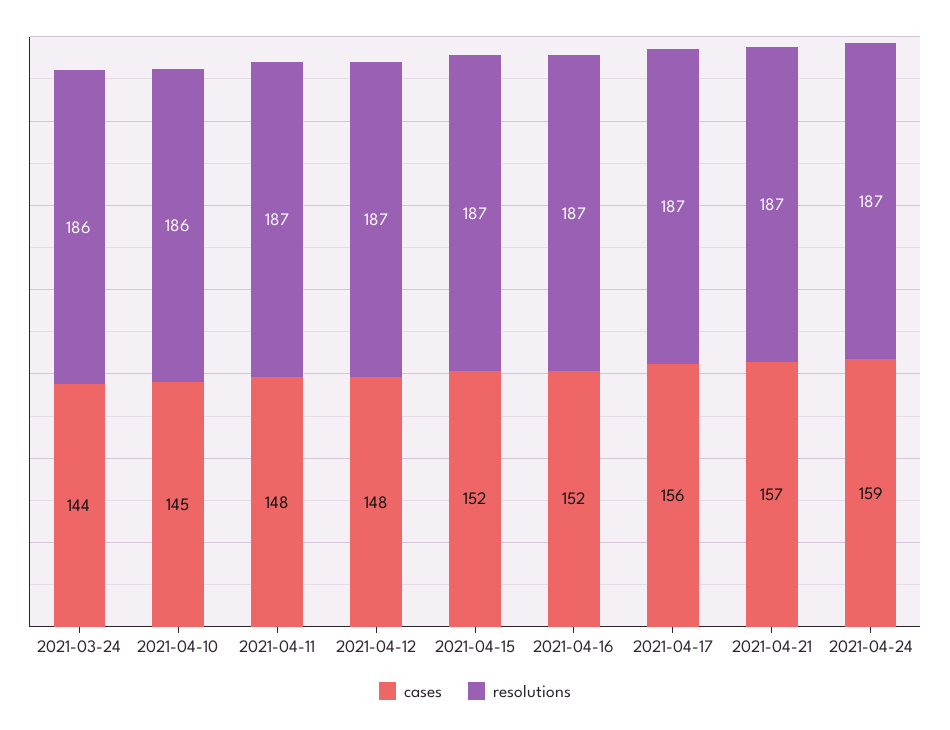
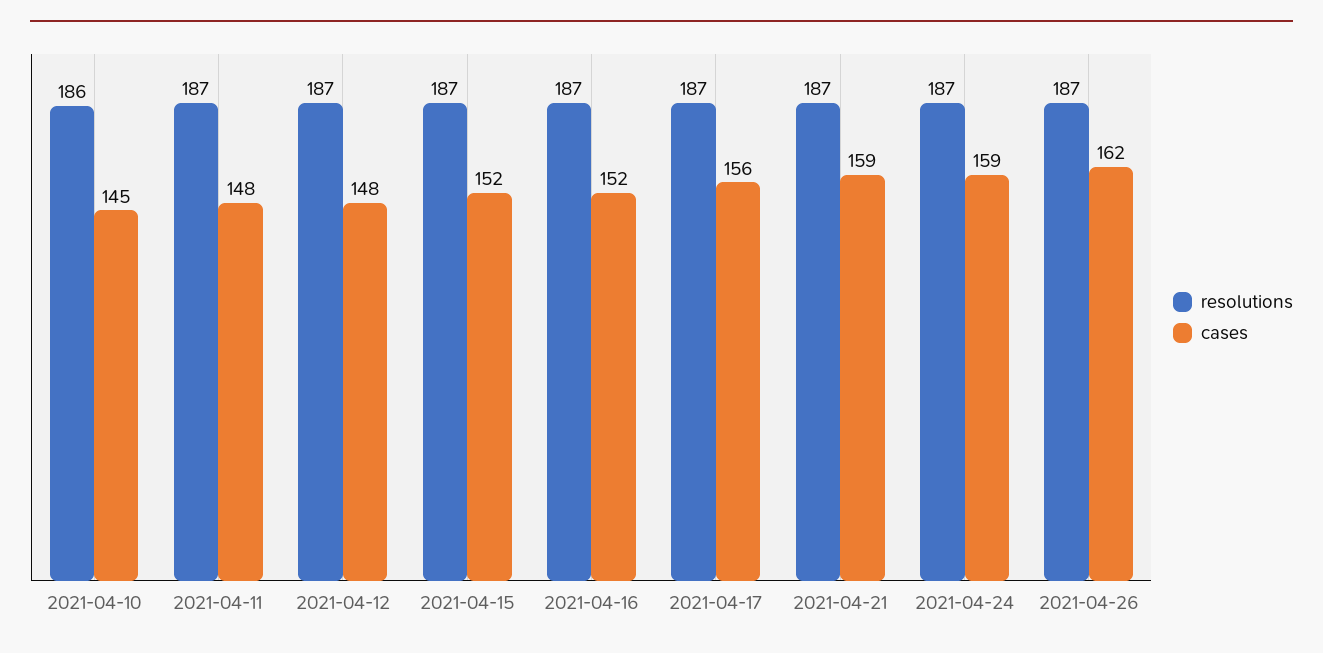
cases, 2021-03-24: 144 -> none
resolutions, 2021-03-24: 186 -> none
cases, 2021-04-21: 157 -> 159
resolutions, 2021-04-26: none -> 187
cases, 2021-04-26: none -> 162

